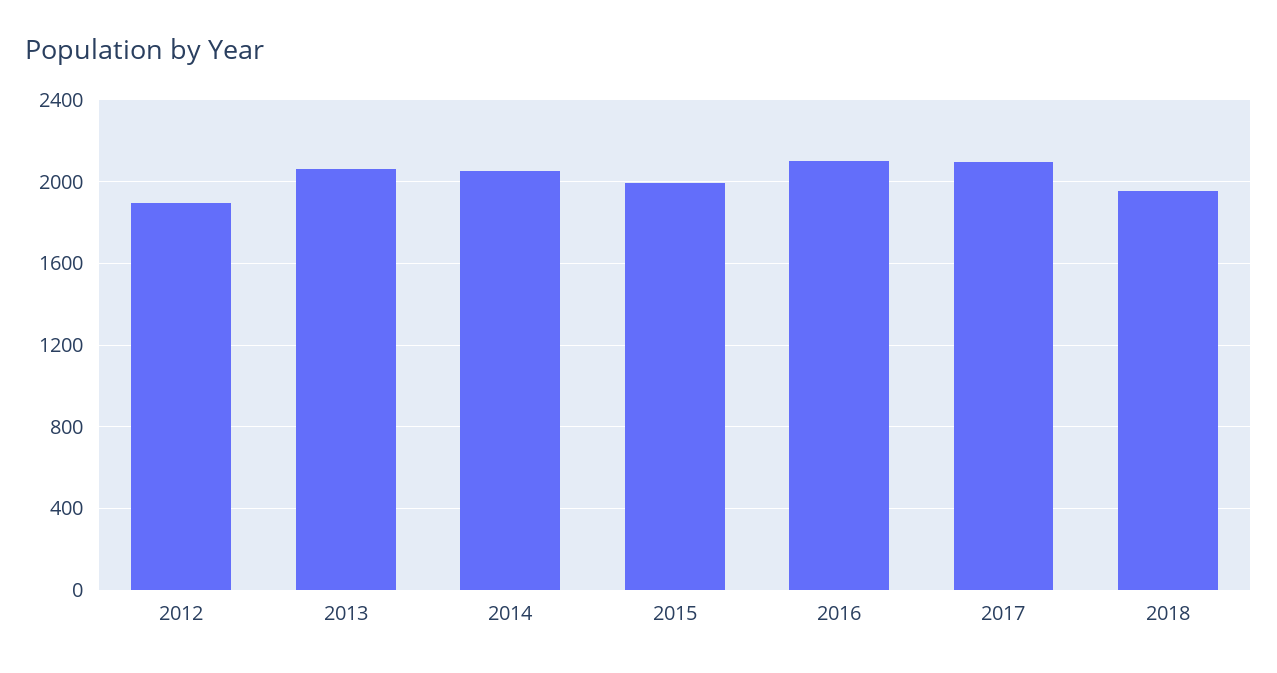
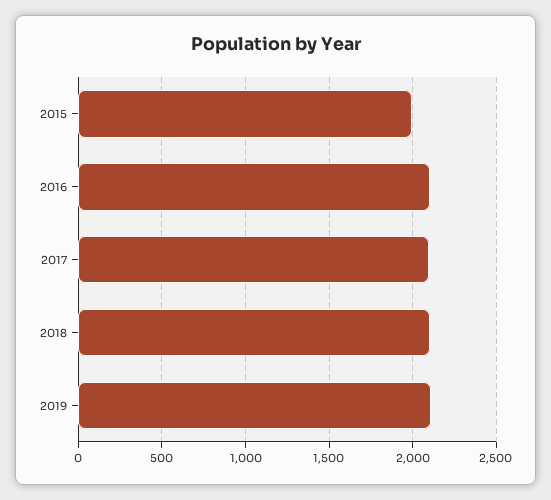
2012: 1900 -> none
2013: 2050 -> none
2014: 2050 -> none
2018: 1950 -> 2100
2019: none -> 2100

